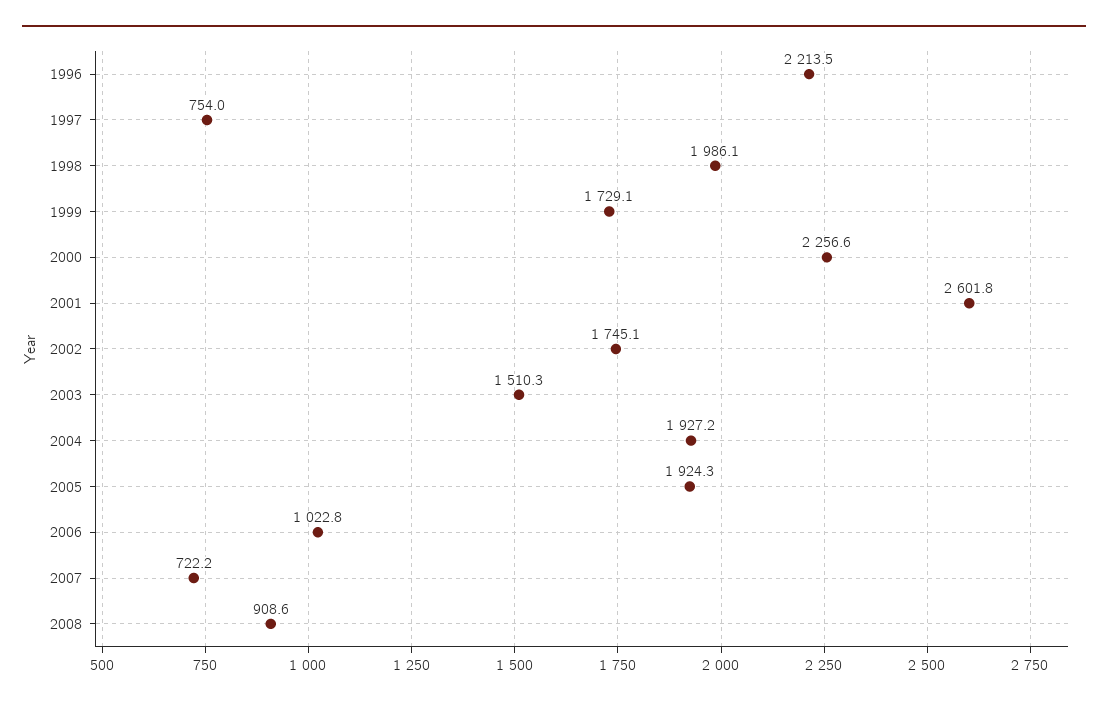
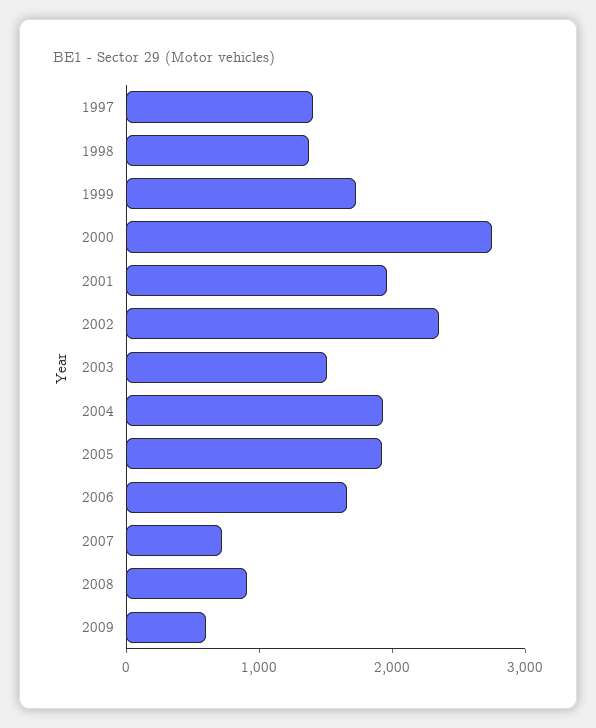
1996: 2213.5 -> none
1997: 754 -> 1400
1998: 1986.1 -> 1400
2000: 2256.6 -> 2800
2001: 2601.8 -> 2000
2002: 1745.1 -> 2400
2006: 1022.8 -> 1600
2009: none -> 600

